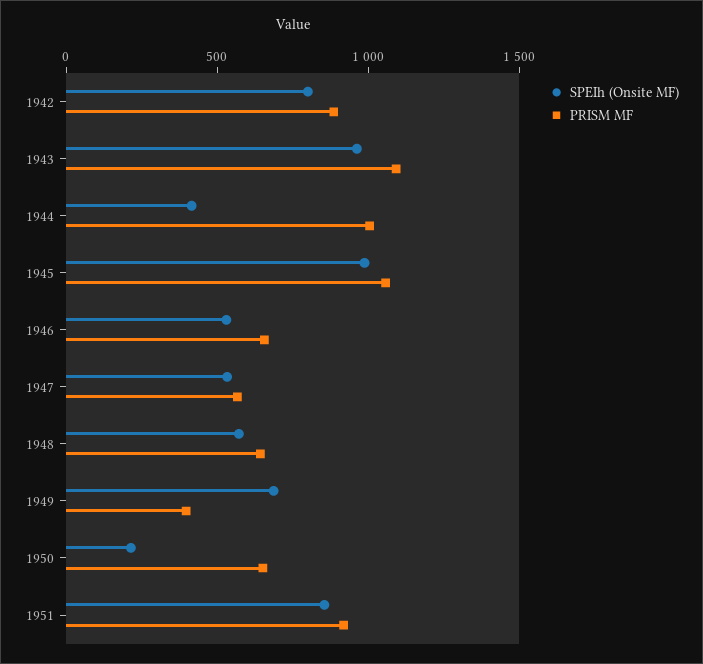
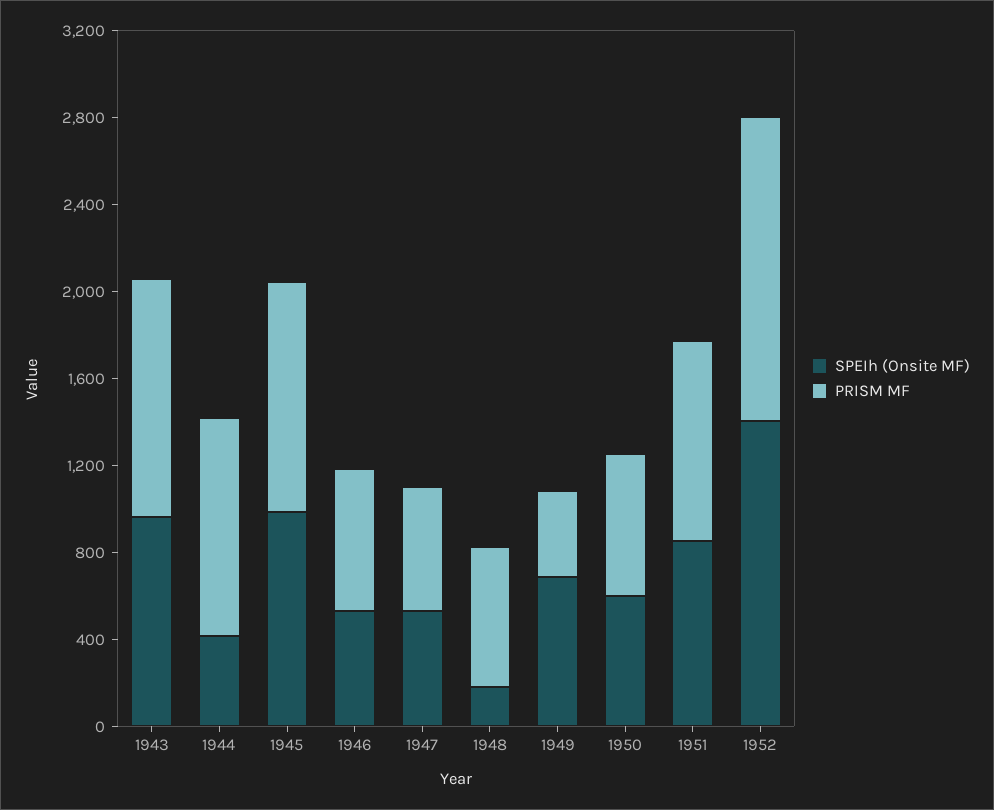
SPEIh (Onsite MF), 1942: 800 -> none
PRISM MF, 1942: 900 -> none
SPEIh (Onsite MF), 1948: 600 -> 200
SPEIh (Onsite MF), 1950: 200 -> 600
SPEIh (Onsite MF), 1952: none -> 1400
PRISM MF, 1952: none -> 1400

